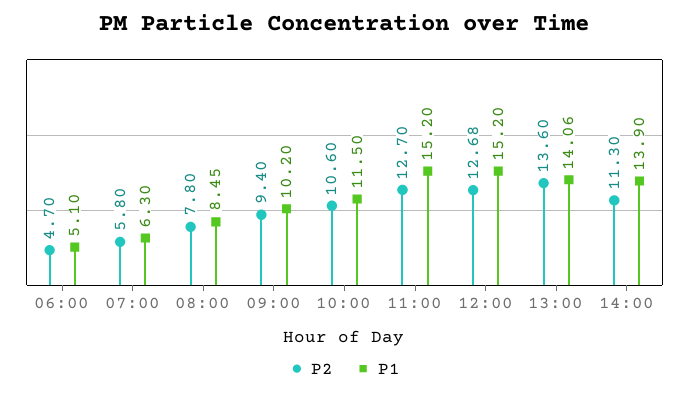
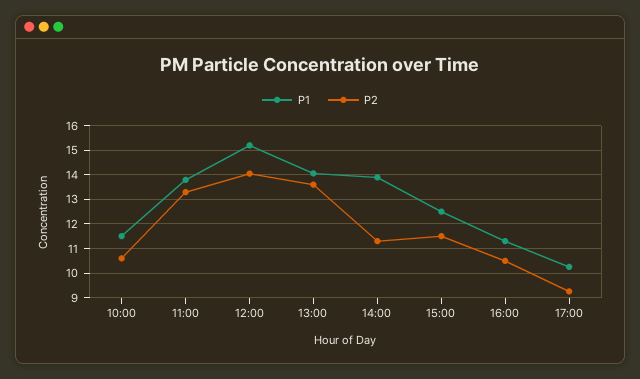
P2, 06:00: 4.7 -> none
P1, 06:00: 5.1 -> none
P2, 07:00: 5.8 -> none
P1, 07:00: 6.3 -> none
P2, 08:00: 7.8 -> none
P1, 08:00: 8.45 -> none
P2, 09:00: 9.4 -> none
P1, 09:00: 10.2 -> none
P2, 11:00: 12.7 -> 13.25
P1, 11:00: 15.2 -> 13.75
P2, 12:00: 12.68 -> 14
P1, 15:00: none -> 12.5
P2, 15:00: none -> 11.5
P1, 16:00: none -> 11.25
P2, 16:00: none -> 10.5
P1, 17:00: none -> 10.25
P2, 17:00: none -> 9.25

